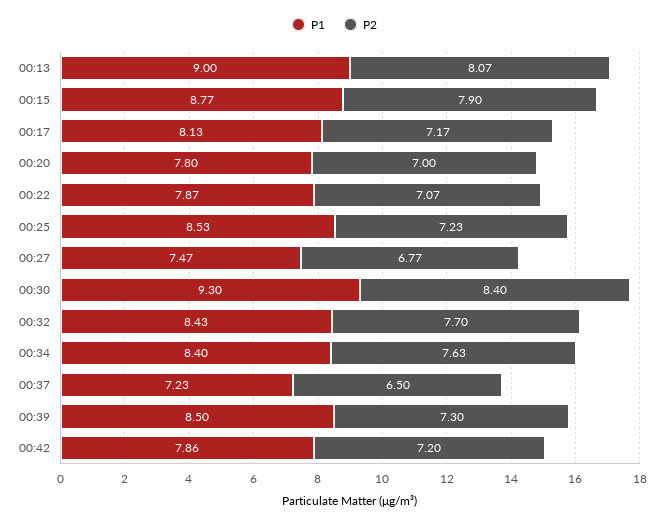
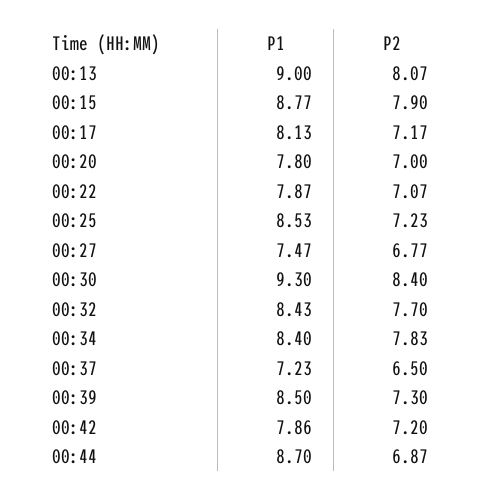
P2, 00:34: 7.63 -> 7.83
P1, 00:44: none -> 8.7
P2, 00:44: none -> 6.87

